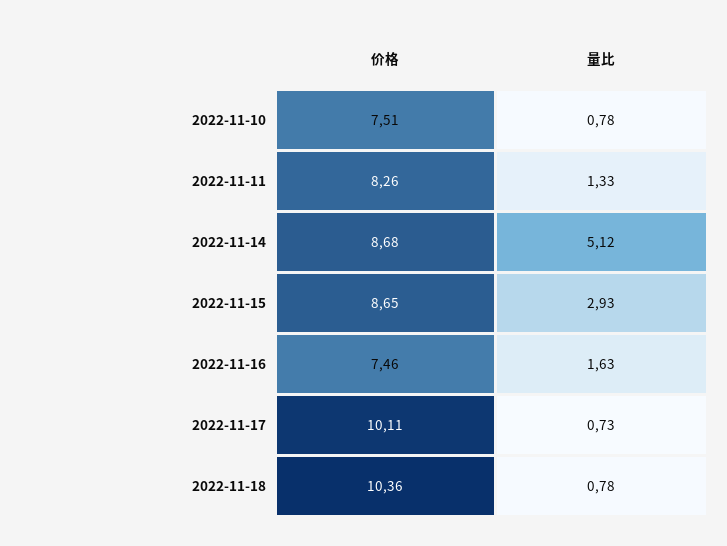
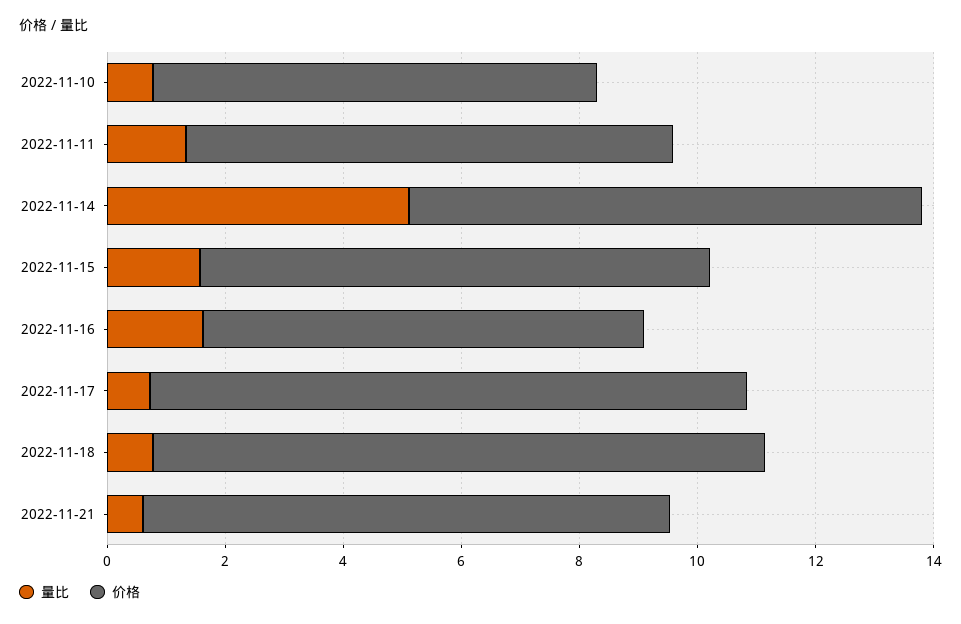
量比, 2022-11-15: 2.93 -> 1.5
量比, 2022-11-21: none -> 0.5
价格, 2022-11-21: none -> 9

